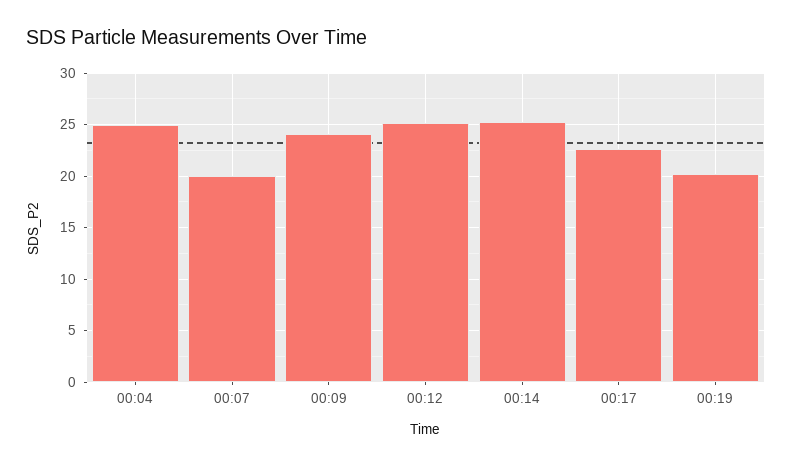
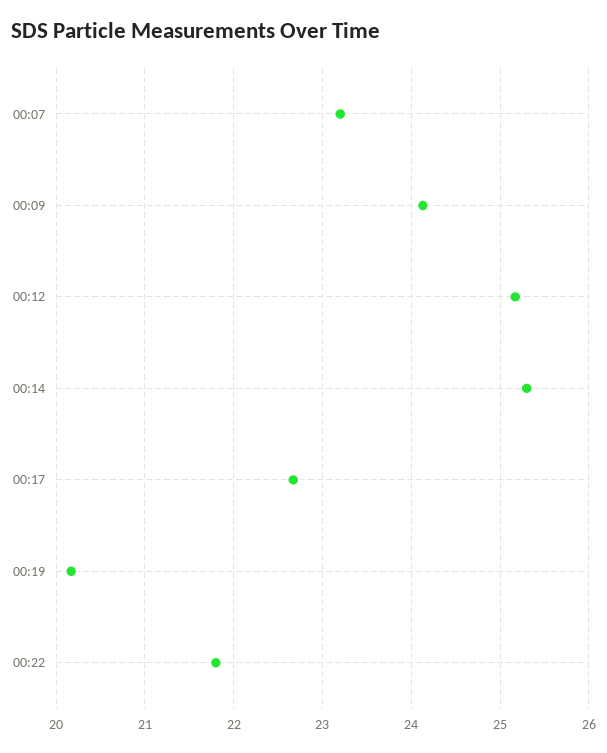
00:04: 25 -> none
00:07: 20 -> 23.2
00:22: none -> 21.8

